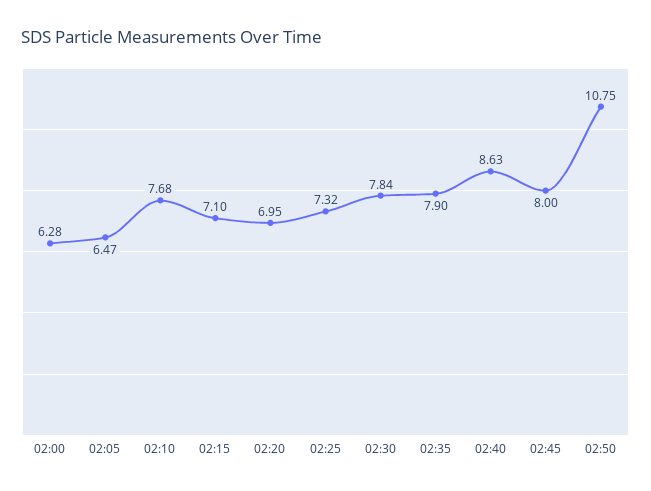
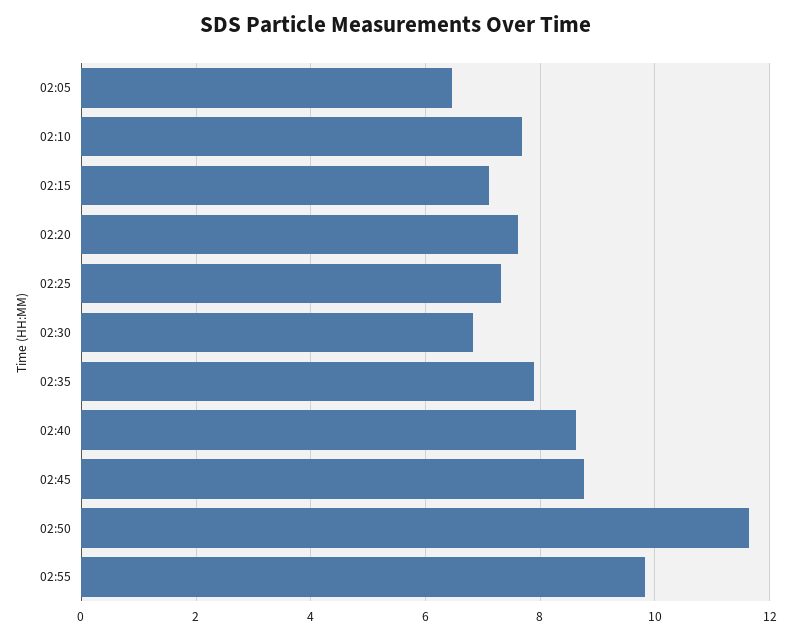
02:00: 6.28 -> none
02:20: 6.95 -> 7.6
02:30: 7.84 -> 6.8
02:45: 8 -> 8.8
02:50: 10.75 -> 11.6
02:55: none -> 9.8

